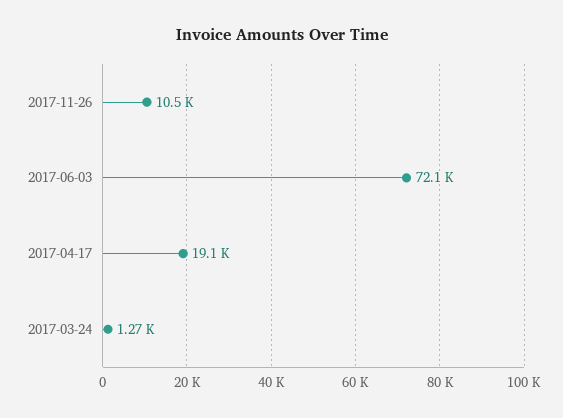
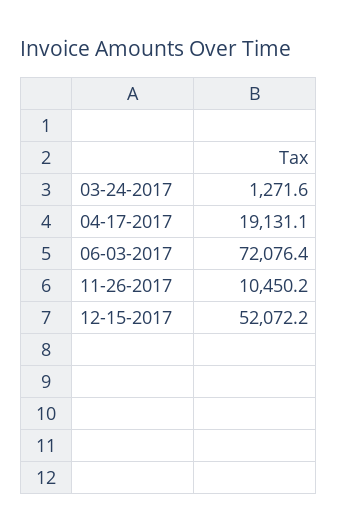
12-15-2017: none -> 52072.2

